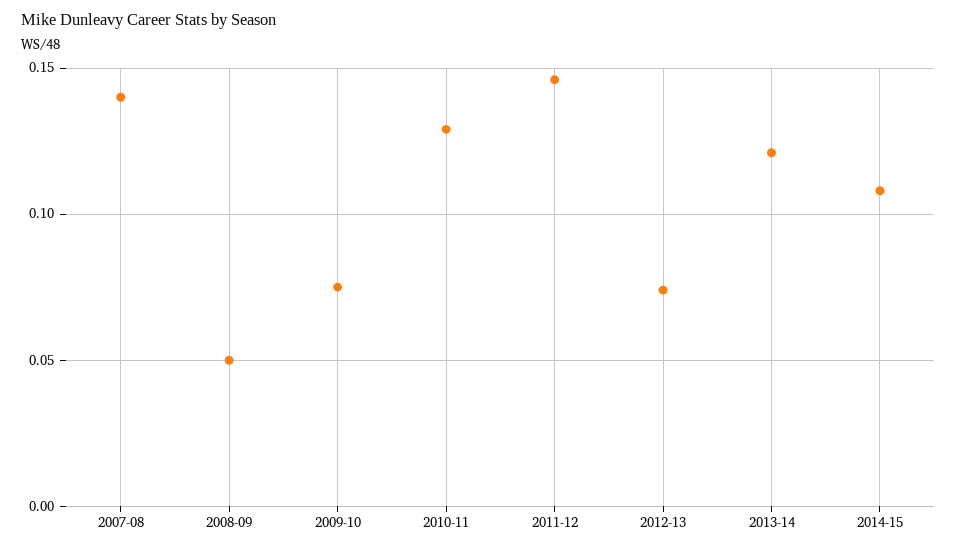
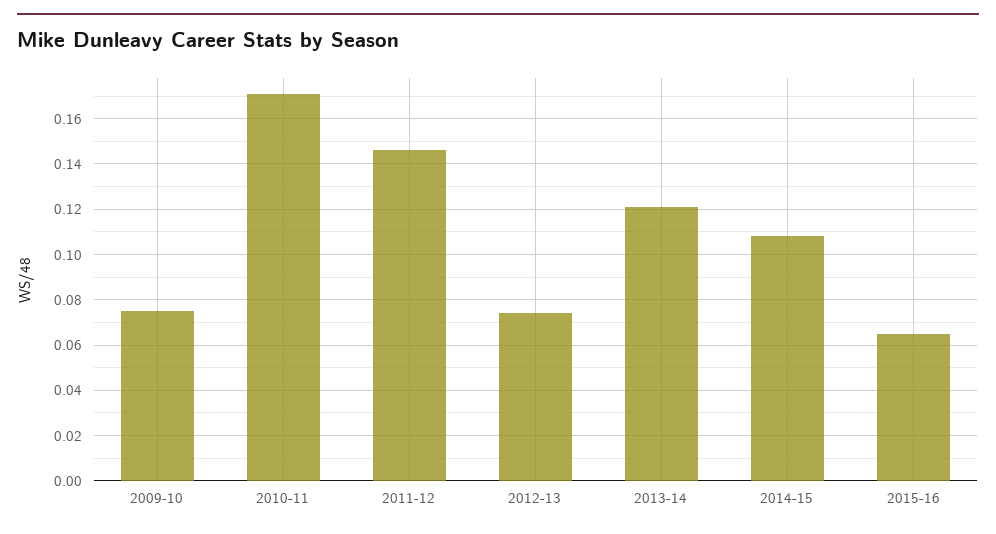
2007-08: 0.14 -> none
2008-09: 0.05 -> none
2010-11: 0.13 -> 0.17
2015-16: none -> 0.065

